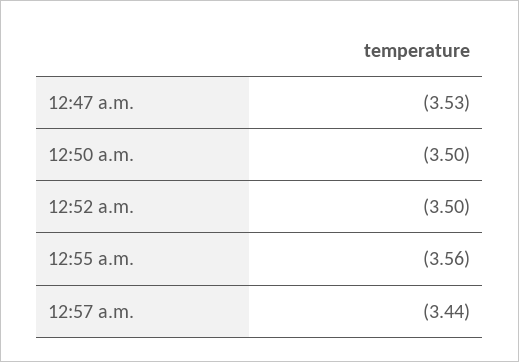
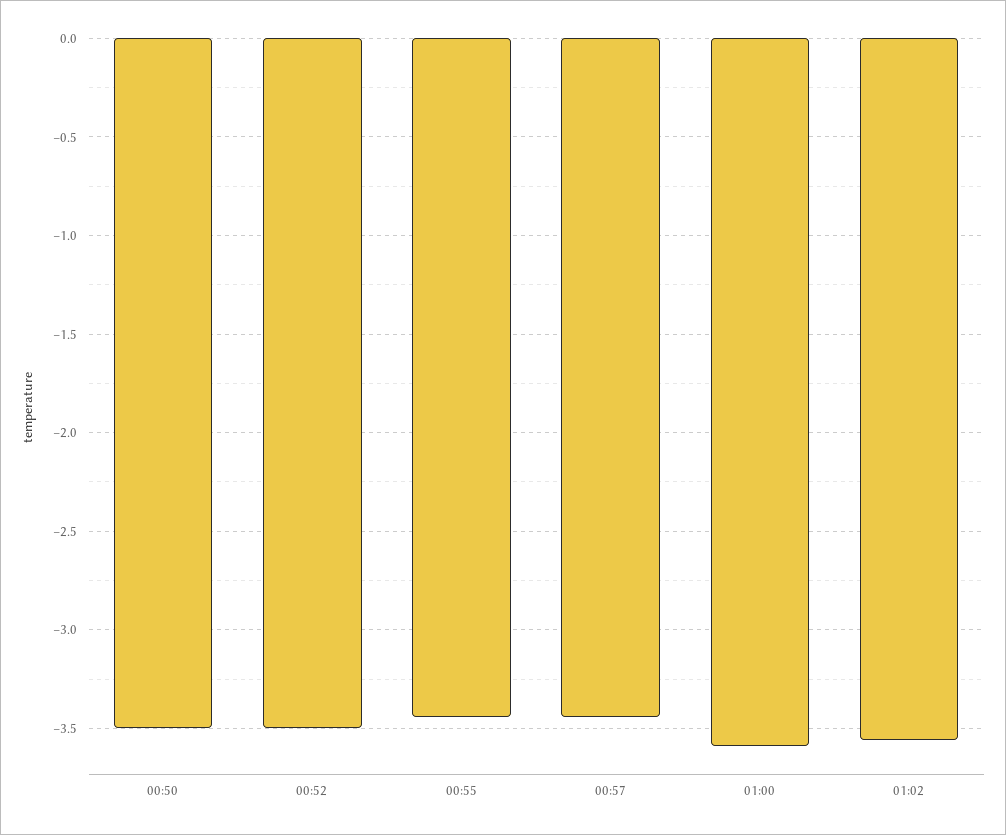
12:47 a.m.: -3.53 -> none
12:55 a.m.: -3.56 -> -3.45
01:00: none -> -3.6
01:02: none -> -3.55

